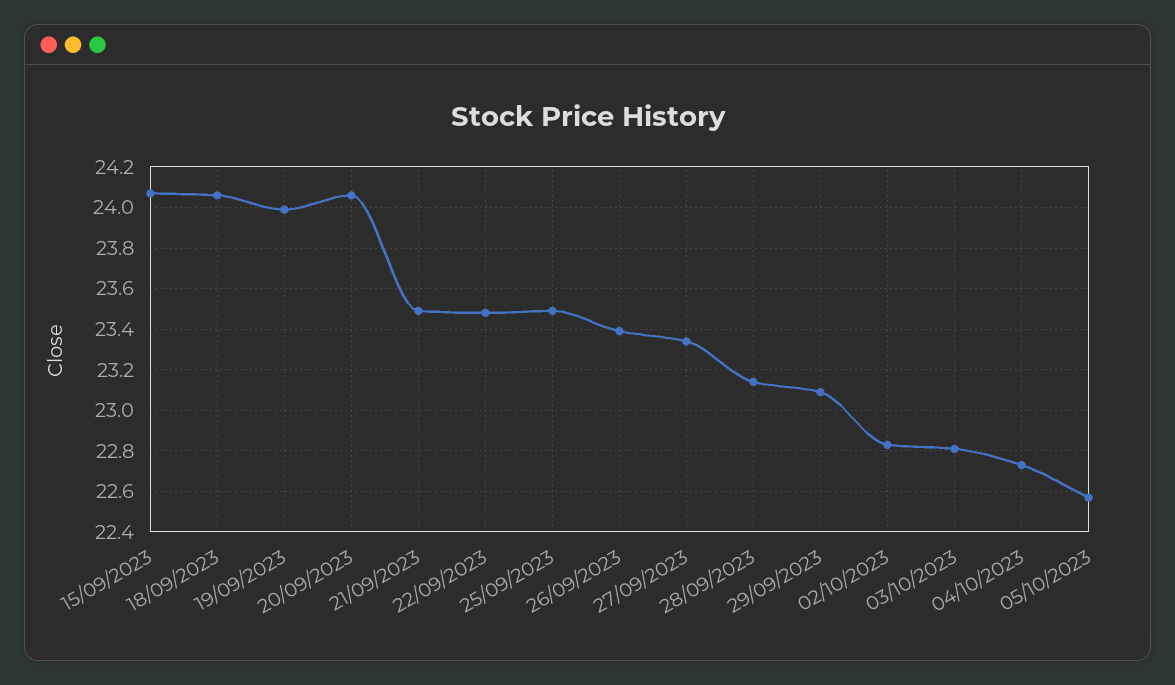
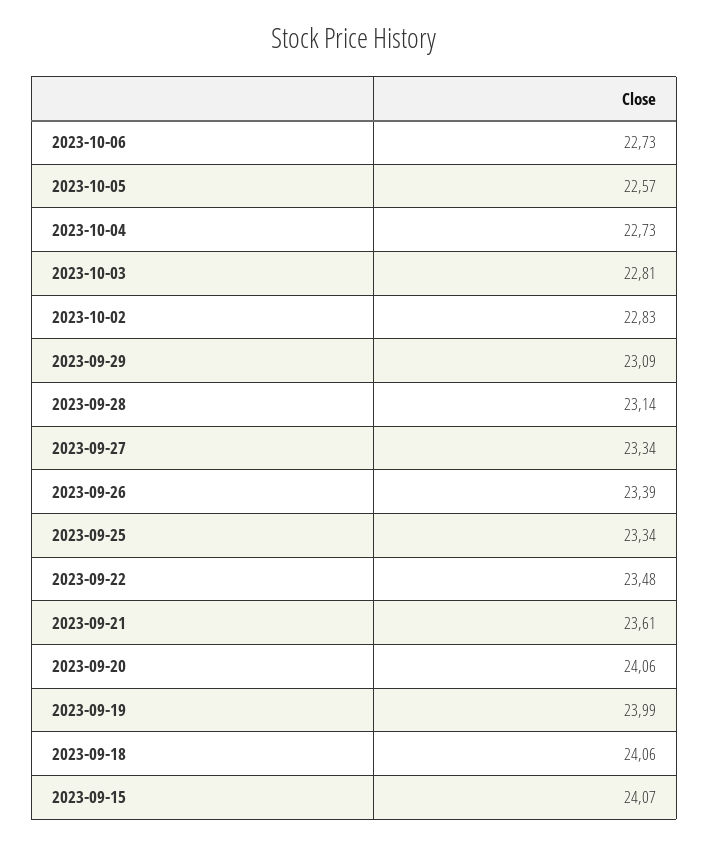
21/09/2023: 23.5 -> 23.61
25/09/2023: 23.5 -> 23.34
2023-10-06: none -> 22.73

